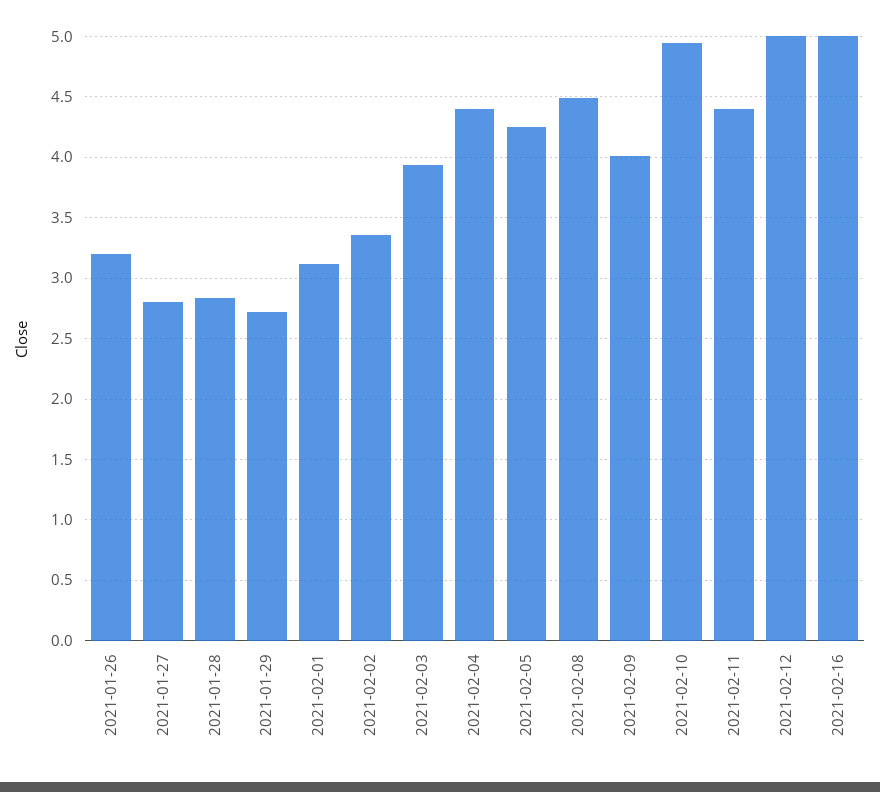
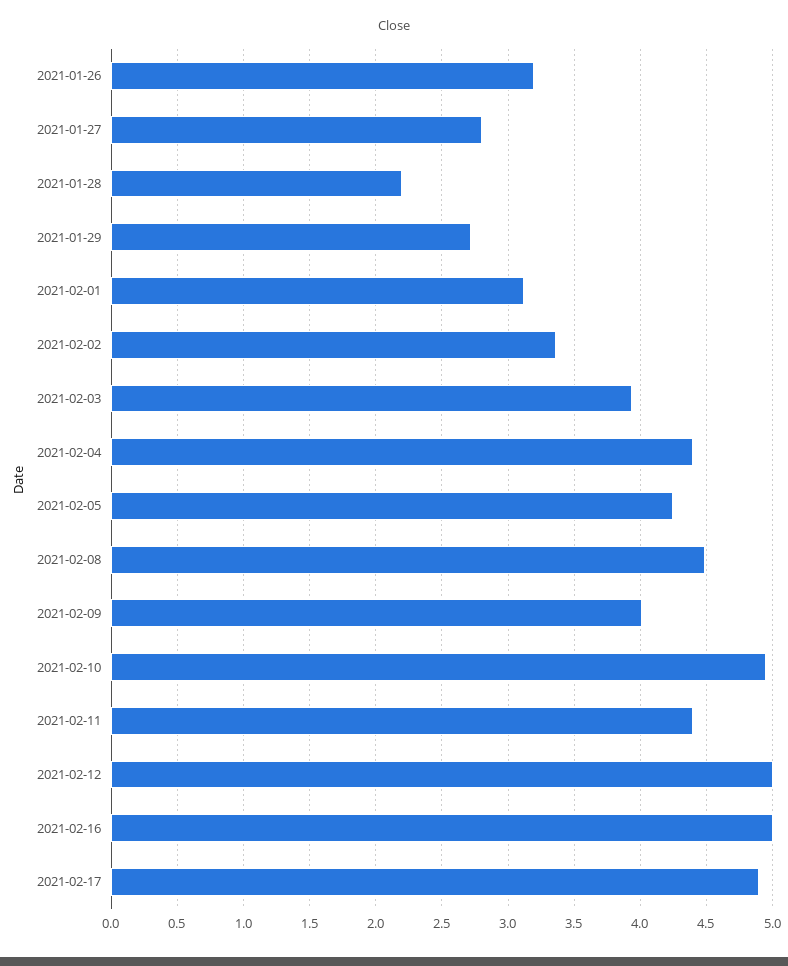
2021-01-28: 2.85 -> 2.2
2021-02-17: none -> 4.9

